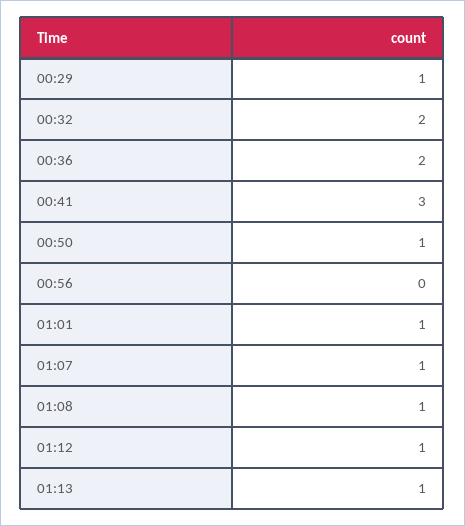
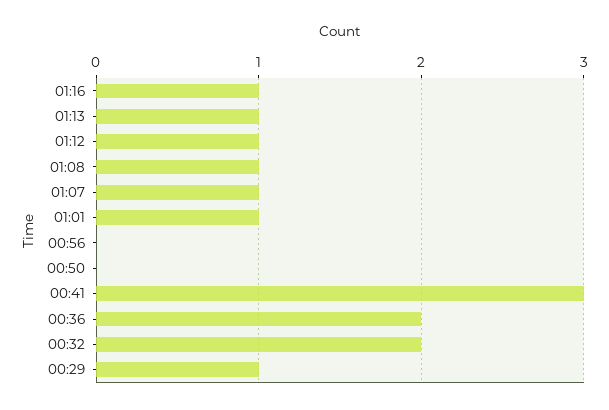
00:50: 1 -> 0
01:16: none -> 1

